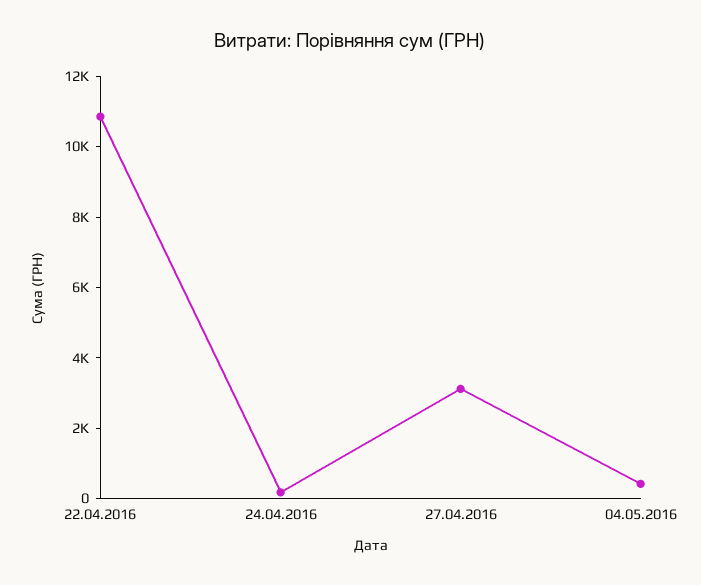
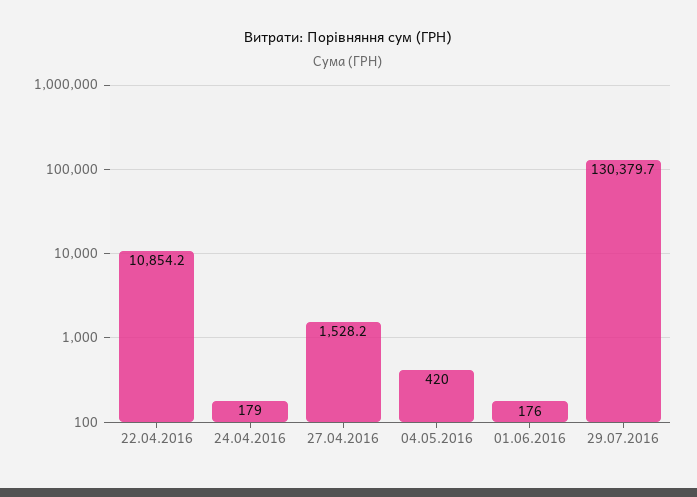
27.04.2016: 3000 -> 1528.2
01.06.2016: none -> 176
29.07.2016: none -> 130379.7

